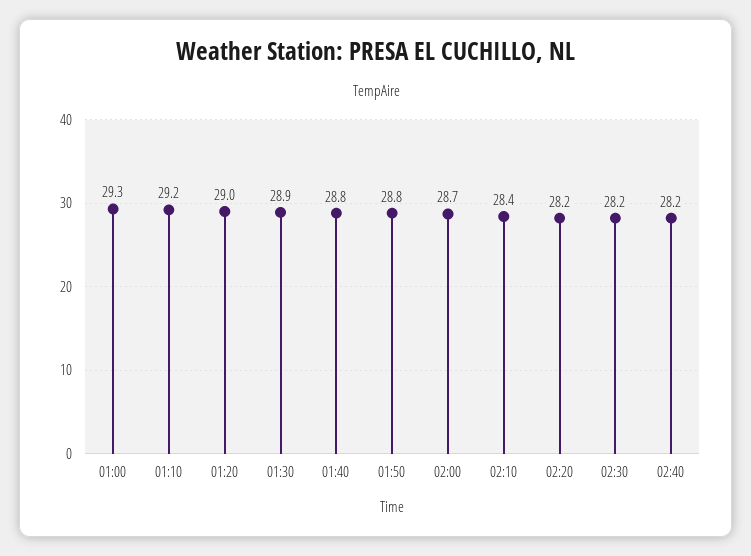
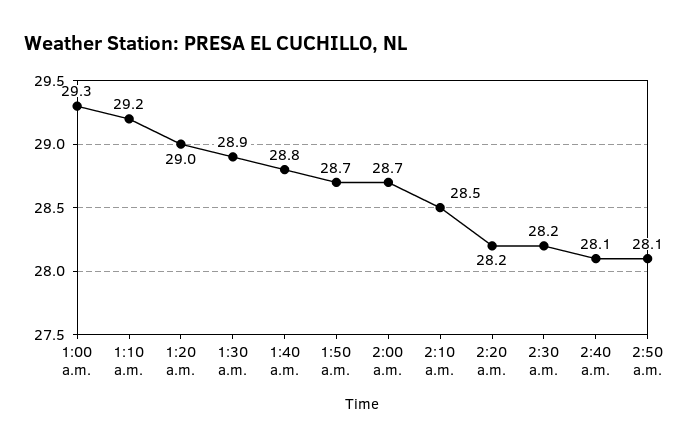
01:50: 28.8 -> 28.7
02:10: 28.4 -> 28.5
02:40: 28.2 -> 28.1
2:50 a.m.: none -> 28.1

